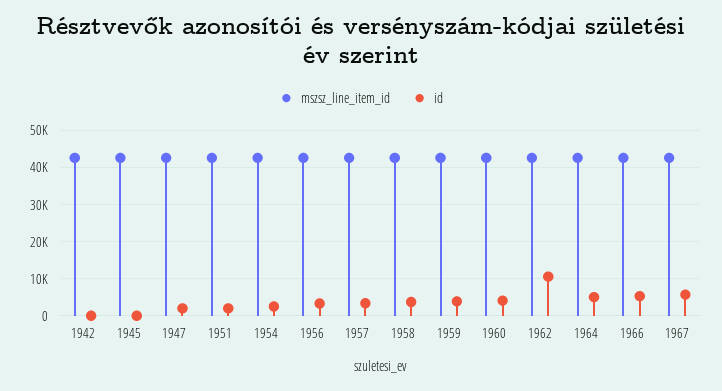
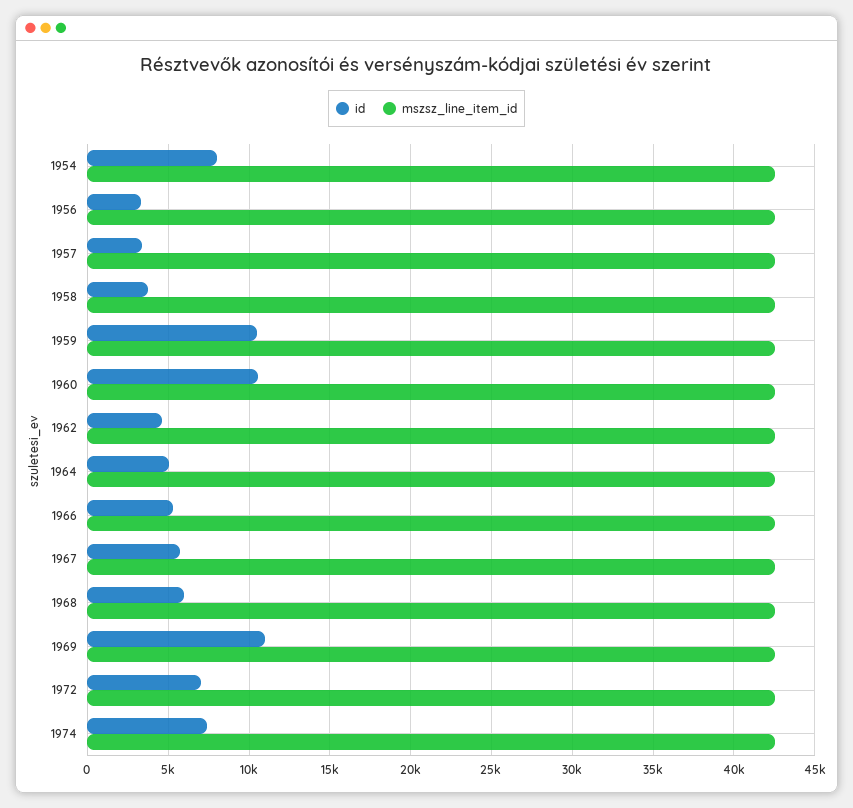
mszsz_line_item_id, 1942: 42000 -> none
id, 1942: 0 -> none
mszsz_line_item_id, 1945: 42000 -> none
id, 1945: 0 -> none
mszsz_line_item_id, 1947: 42000 -> none
id, 1947: 2000 -> none
mszsz_line_item_id, 1951: 42000 -> none
id, 1951: 2000 -> none
id, 1954: 2000 -> 8000
id, 1959: 4000 -> 10500
id, 1960: 4000 -> 10500
id, 1962: 10000 -> 4500
id, 1968: none -> 6000
mszsz_line_item_id, 1968: none -> 42500
id, 1969: none -> 11000
mszsz_line_item_id, 1969: none -> 42500
id, 1972: none -> 7000
mszsz_line_item_id, 1972: none -> 42500
id, 1974: none -> 7500
mszsz_line_item_id, 1974: none -> 42500

